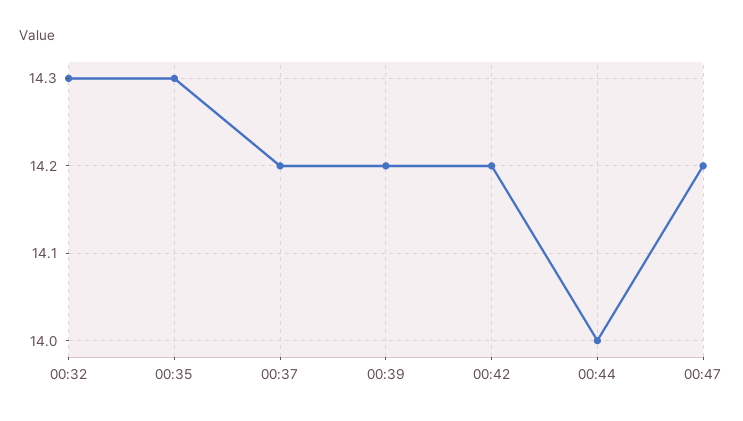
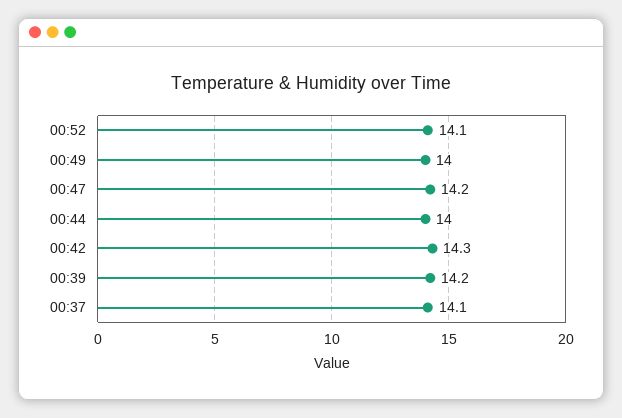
00:32: 14.3 -> none
00:35: 14.3 -> none
00:37: 14.2 -> 14.1
00:42: 14.2 -> 14.3
00:52: none -> 14.1
00:49: none -> 14

